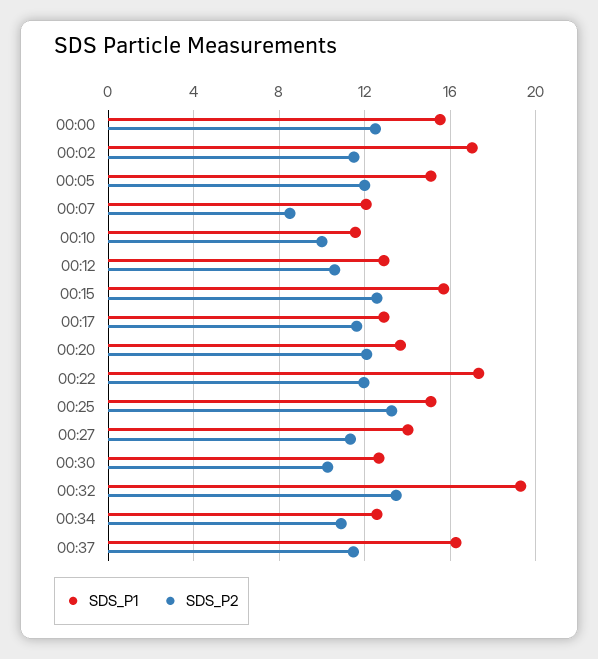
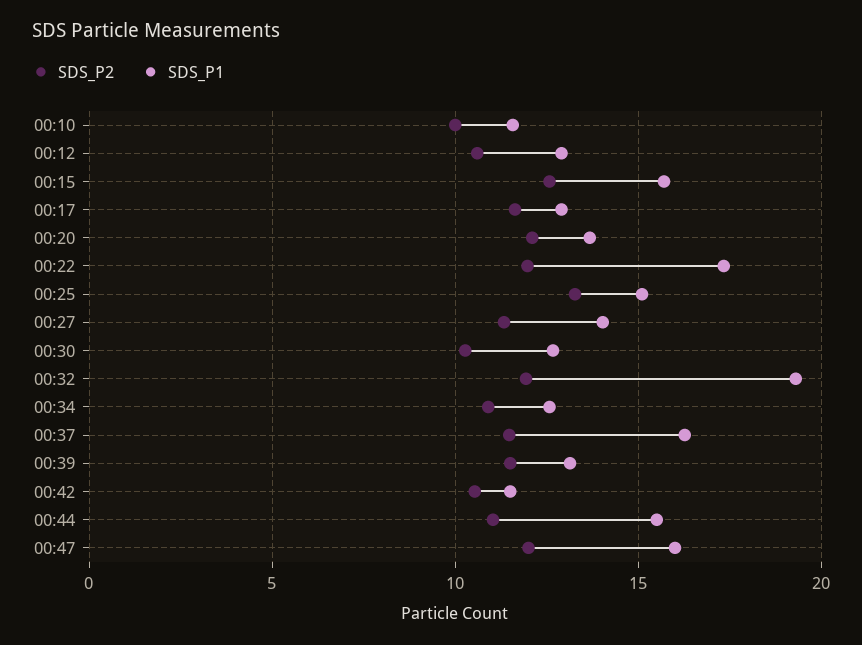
SDS_P1, 00:00: 15.5 -> none
SDS_P2, 00:00: 12.5 -> none
SDS_P1, 00:02: 17 -> none
SDS_P2, 00:02: 11.5 -> none
SDS_P1, 00:05: 15 -> none
SDS_P2, 00:05: 12 -> none
SDS_P1, 00:07: 12 -> none
SDS_P2, 00:07: 8.5 -> none
SDS_P2, 00:32: 13.5 -> 12
SDS_P2, 00:39: none -> 11.5
SDS_P1, 00:39: none -> 13
SDS_P2, 00:42: none -> 10.5
SDS_P1, 00:42: none -> 11.5
SDS_P2, 00:44: none -> 11
SDS_P1, 00:44: none -> 15.5
SDS_P2, 00:47: none -> 12
SDS_P1, 00:47: none -> 16

